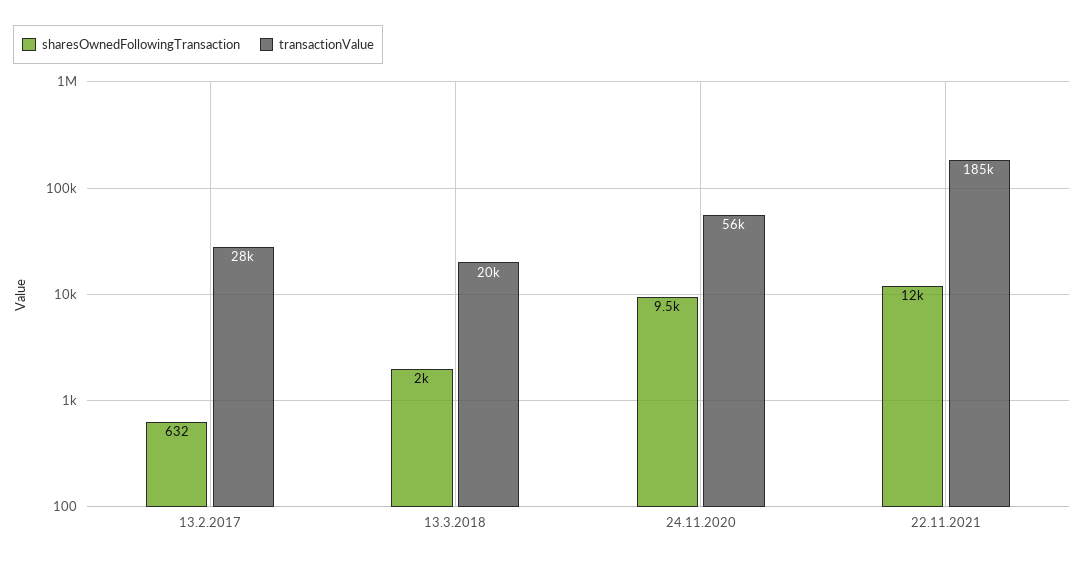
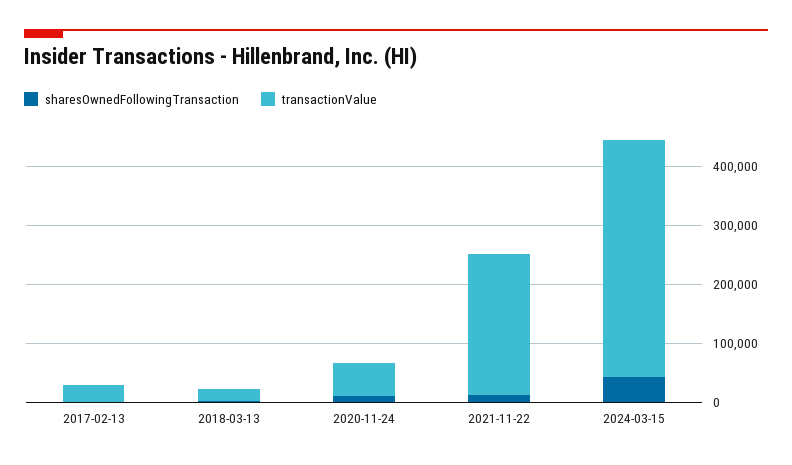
transactionValue, 22.11.2021: 185000 -> 240000
sharesOwnedFollowingTransaction, 2024-03-15: none -> 40000
transactionValue, 2024-03-15: none -> 400000

